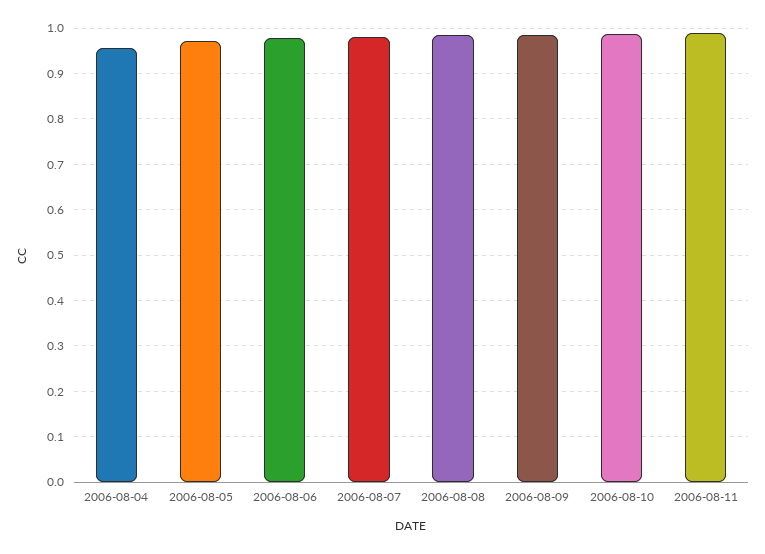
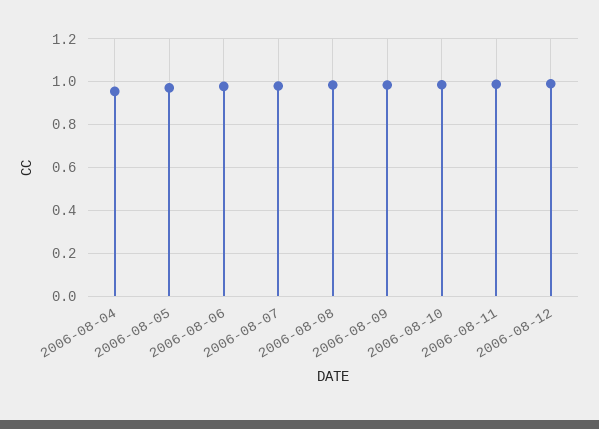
2006-08-12: none -> 1

